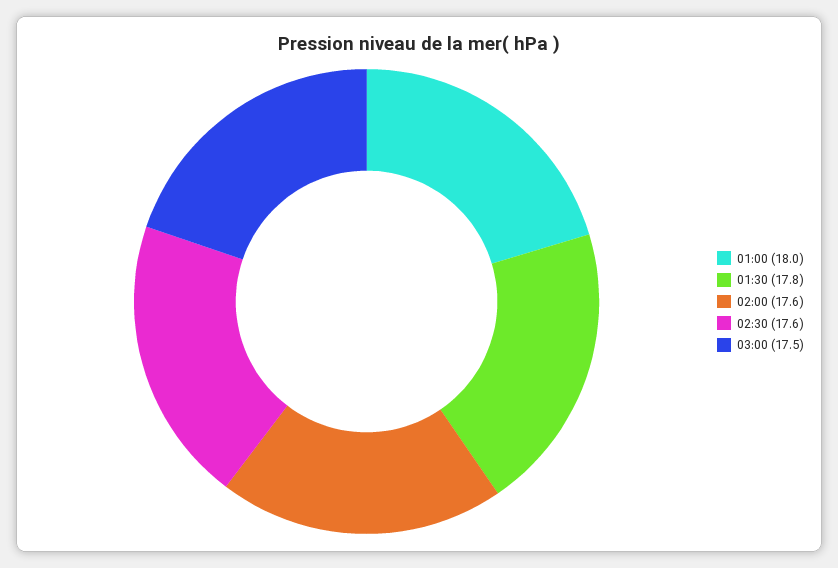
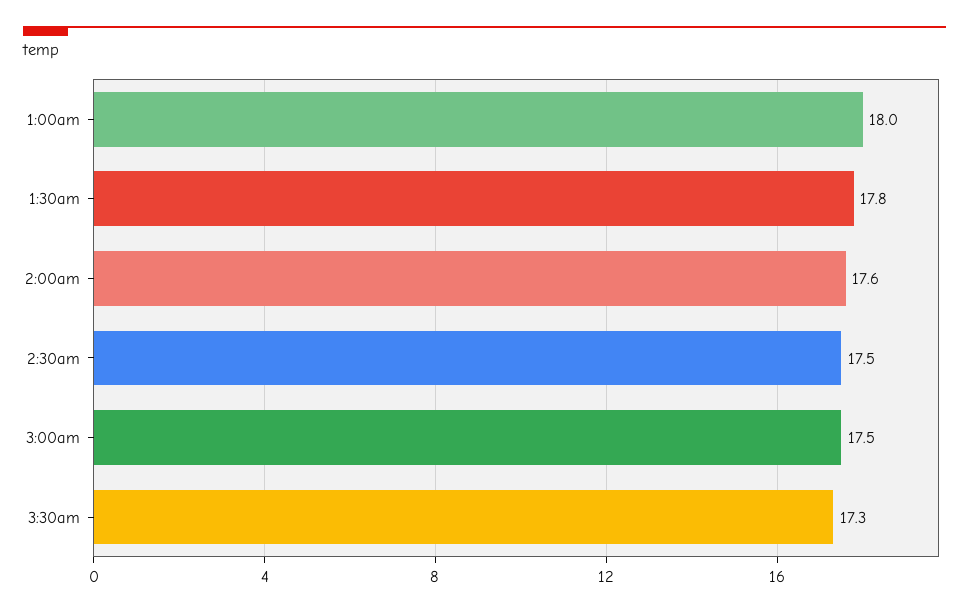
02:30: 17.6 -> 17.5
3:30am: none -> 17.3

